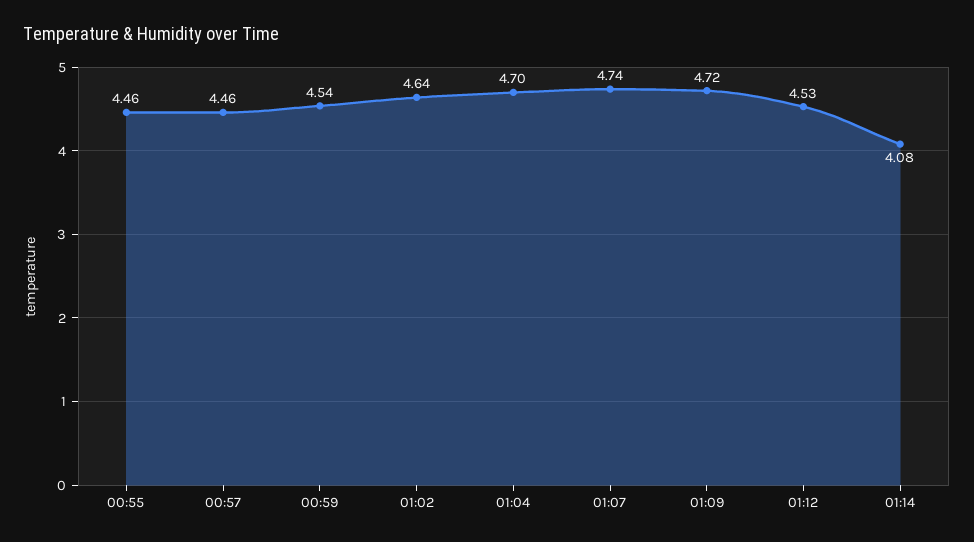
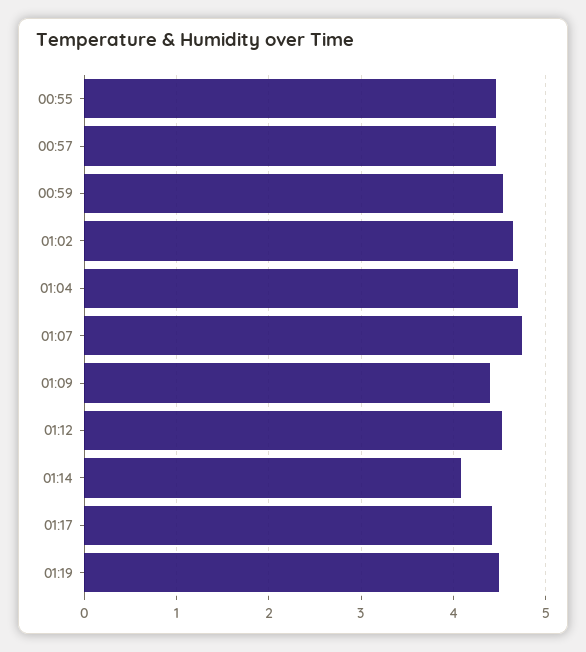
01:09: 4.72 -> 4.4
01:17: none -> 4.4
01:19: none -> 4.5

